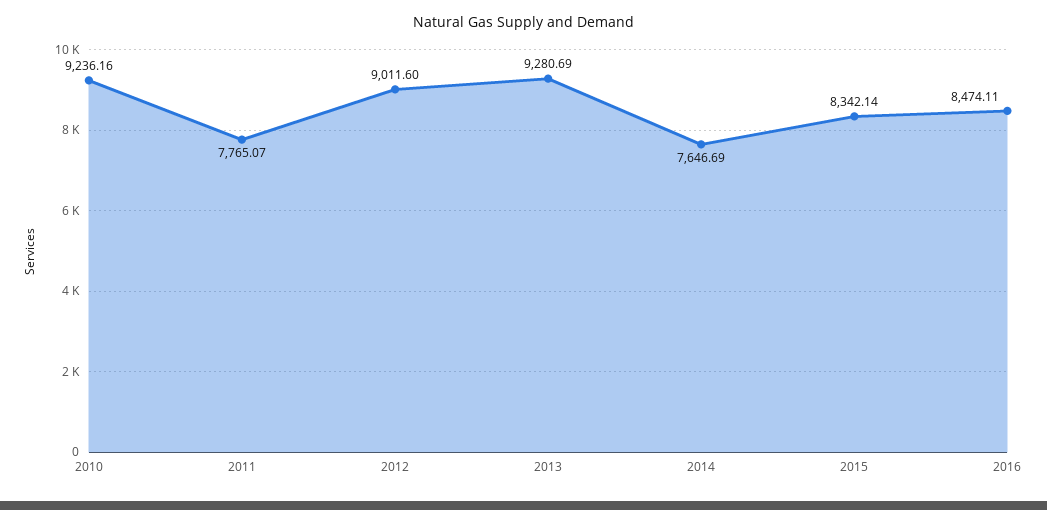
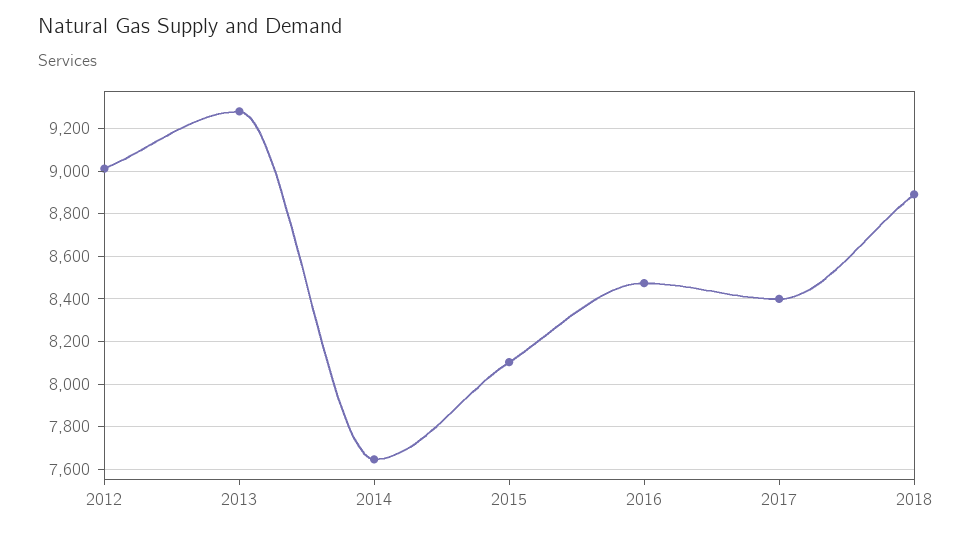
2010: 9236.16 -> none
2011: 7765.07 -> none
2015: 8342.14 -> 8100
2017: none -> 8400
2018: none -> 8900

